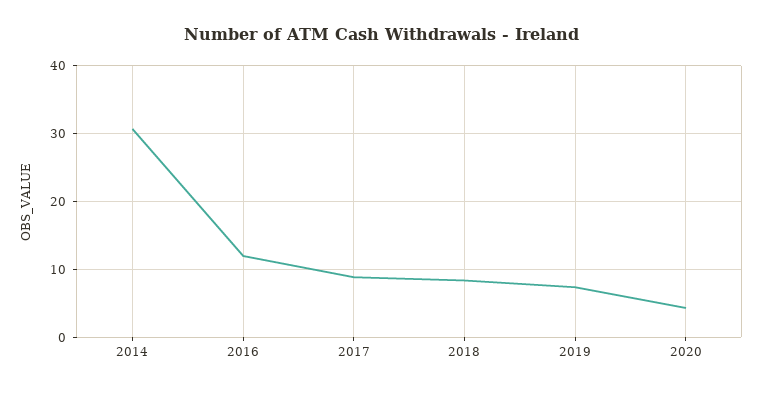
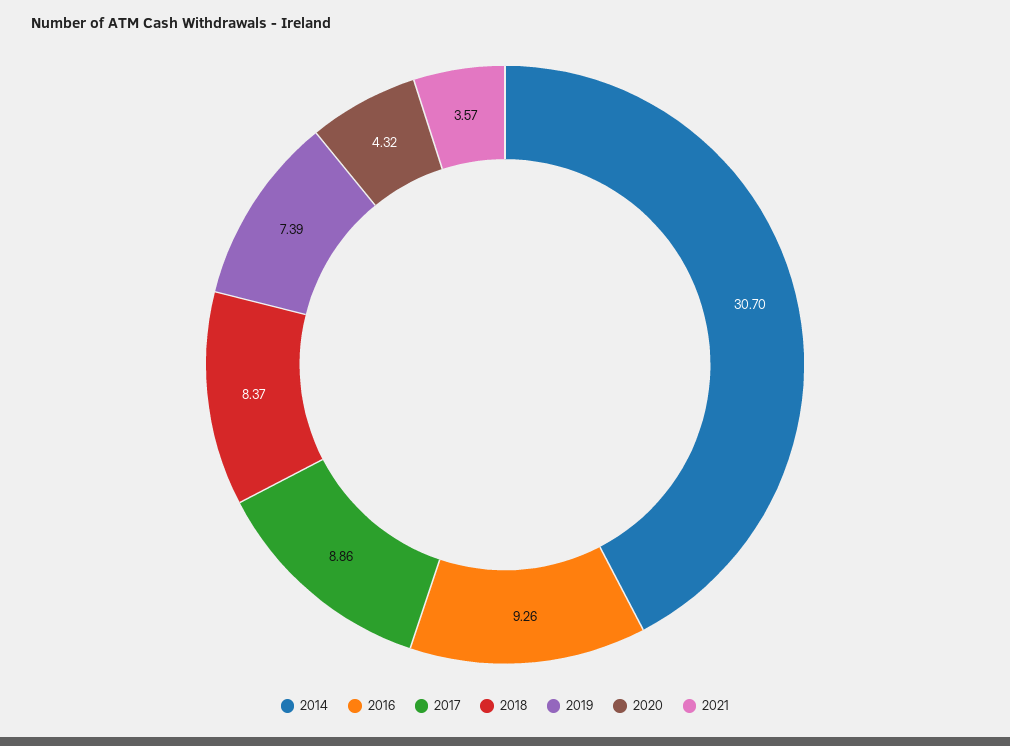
2016: 12 -> 9.26
2021: none -> 3.57

